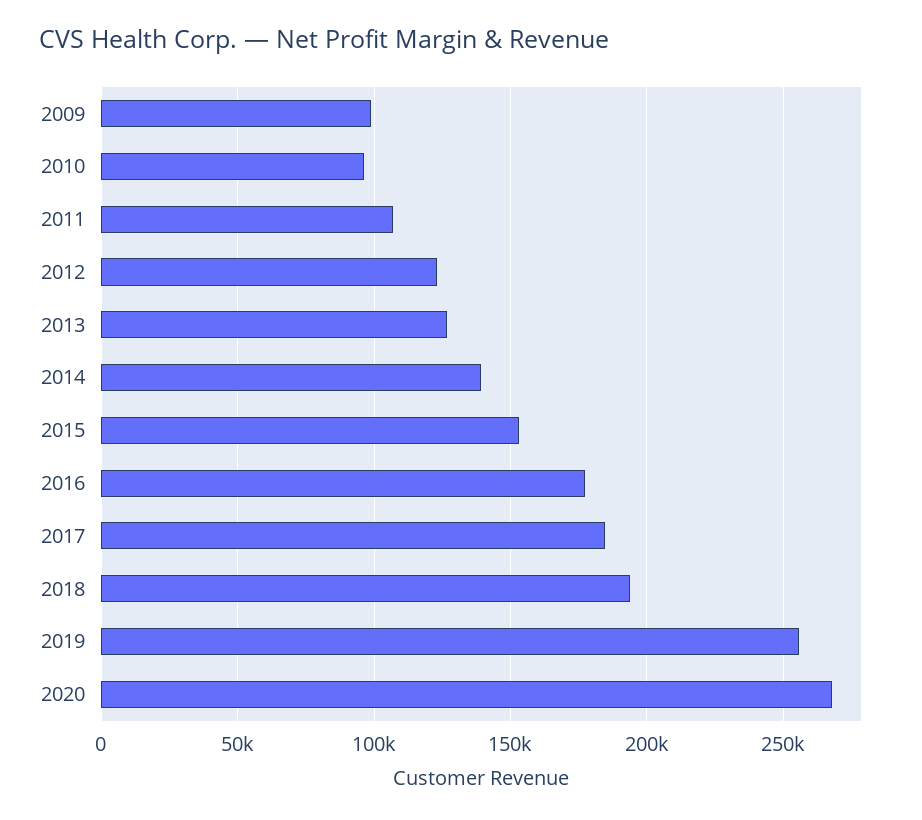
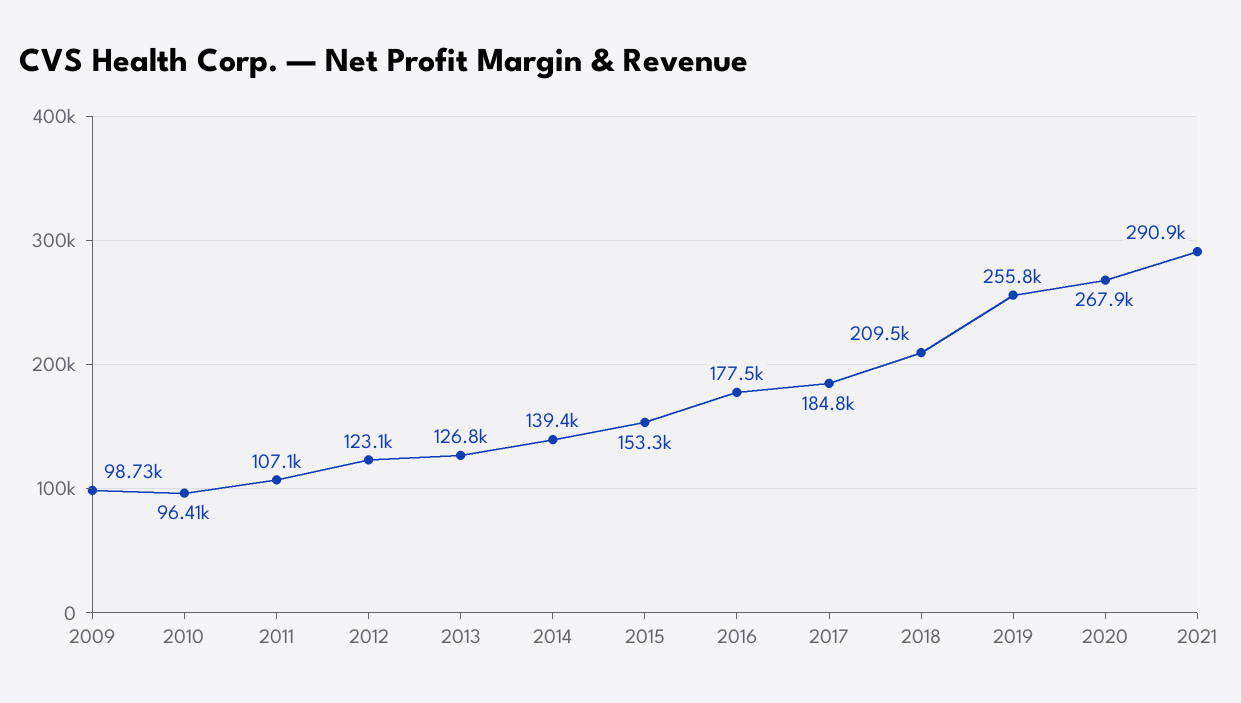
2018: 195000 -> 209500
2021: none -> 290900

